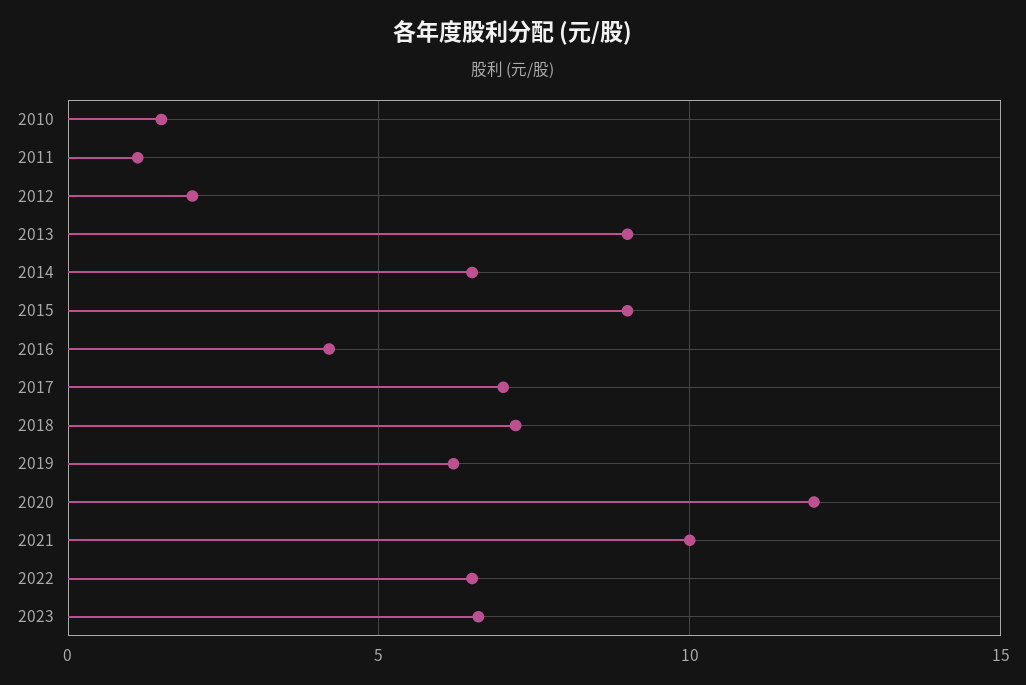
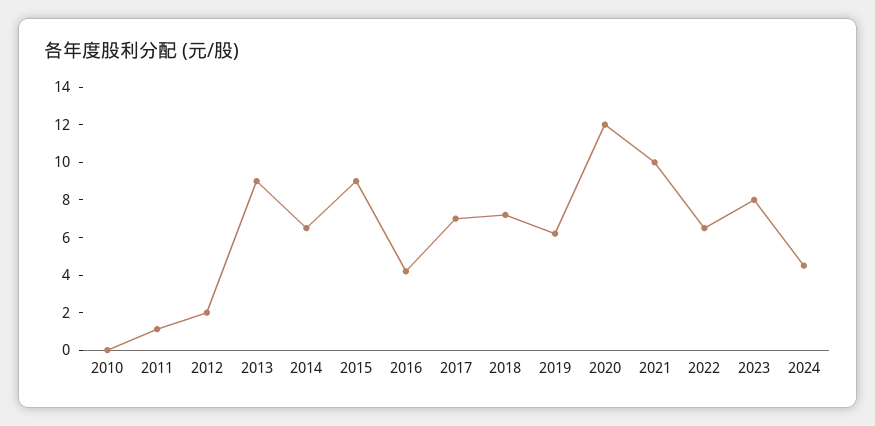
2010: 1.5 -> 0
2023: 6.5 -> 8
2024: none -> 4.5

